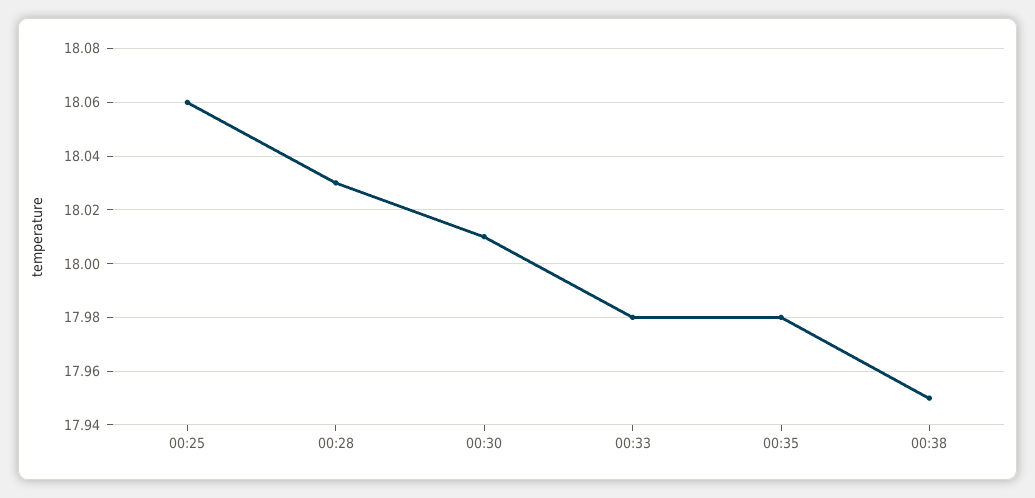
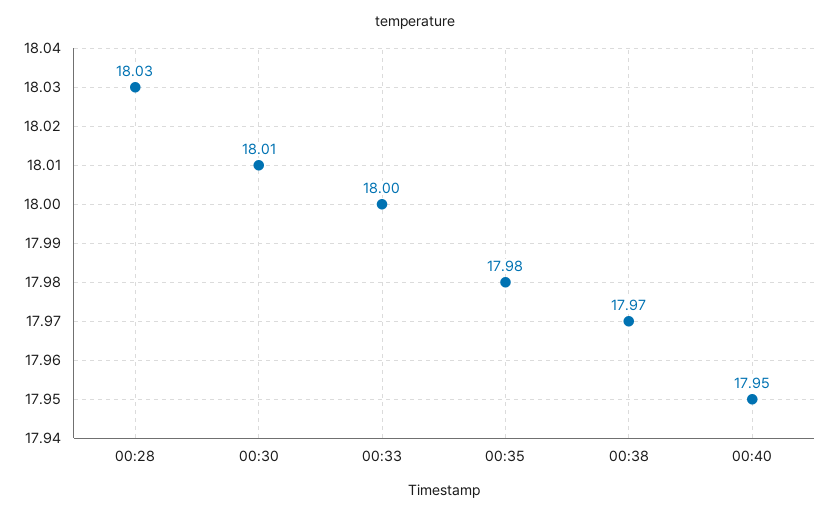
00:25: 18.06 -> none
00:33: 17.98 -> 18
00:38: 17.95 -> 17.97
00:40: none -> 17.95

